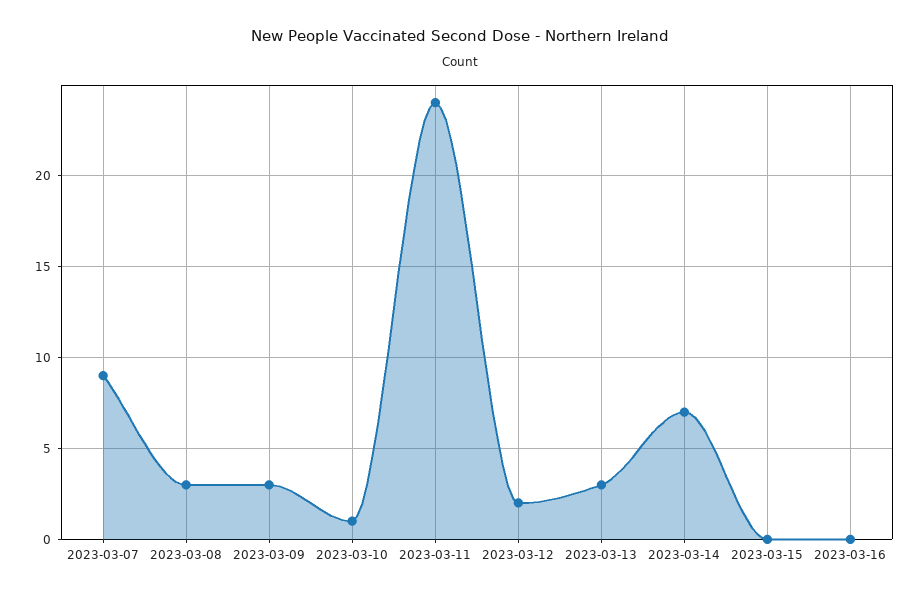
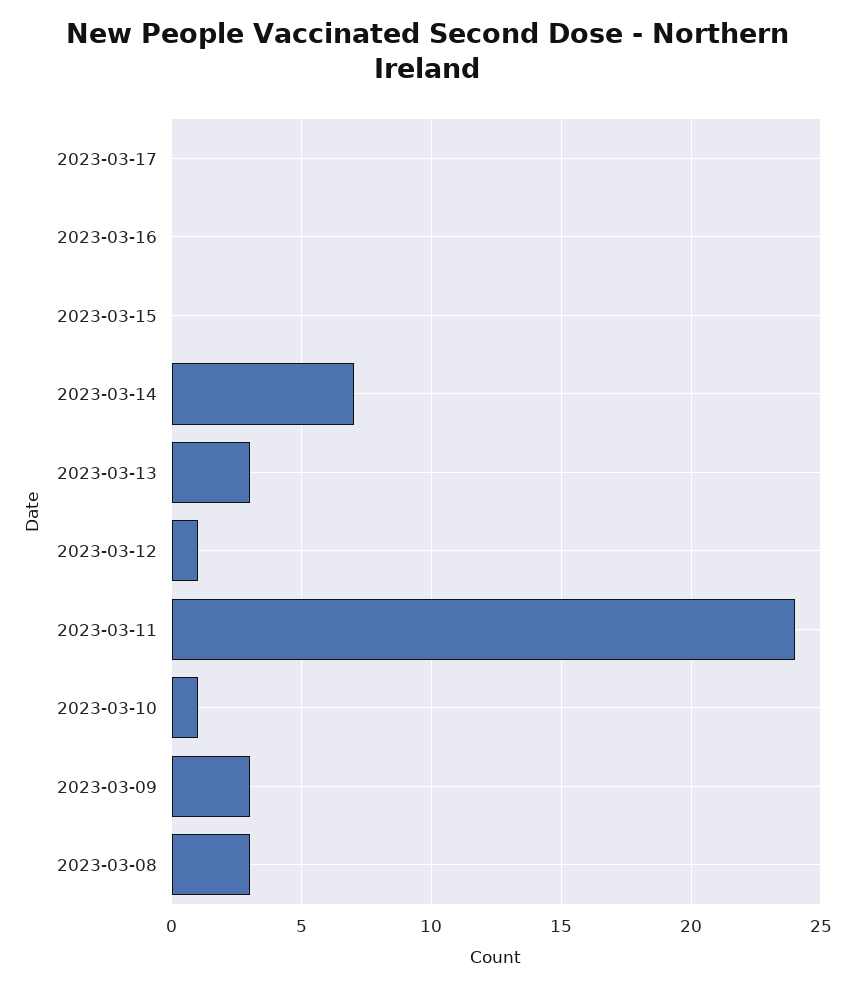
2023-03-07: 9 -> none
2023-03-12: 2 -> 1
2023-03-17: none -> 0

